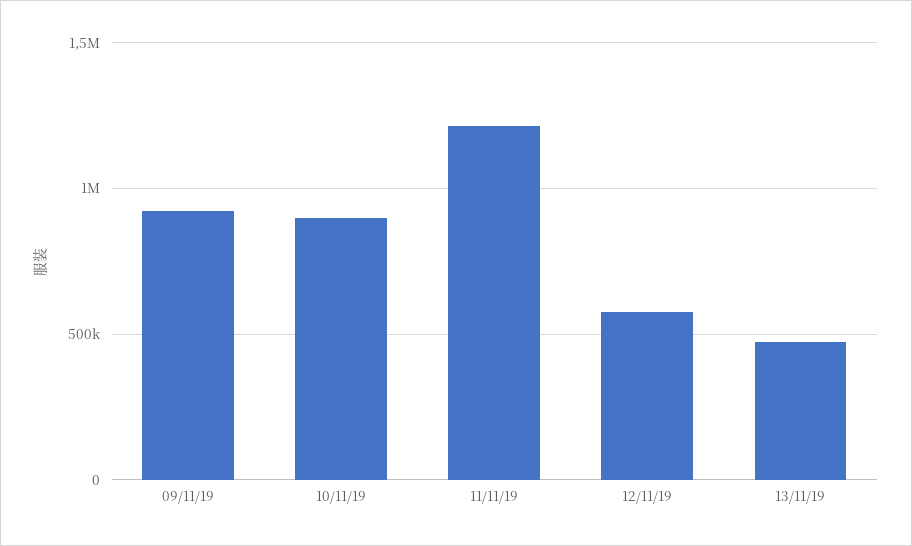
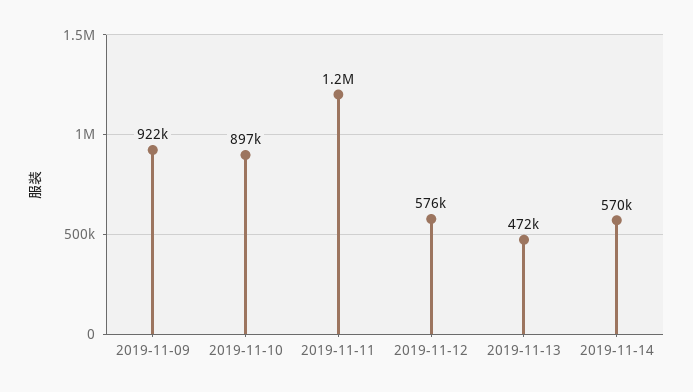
2019-11-14: none -> 570000

